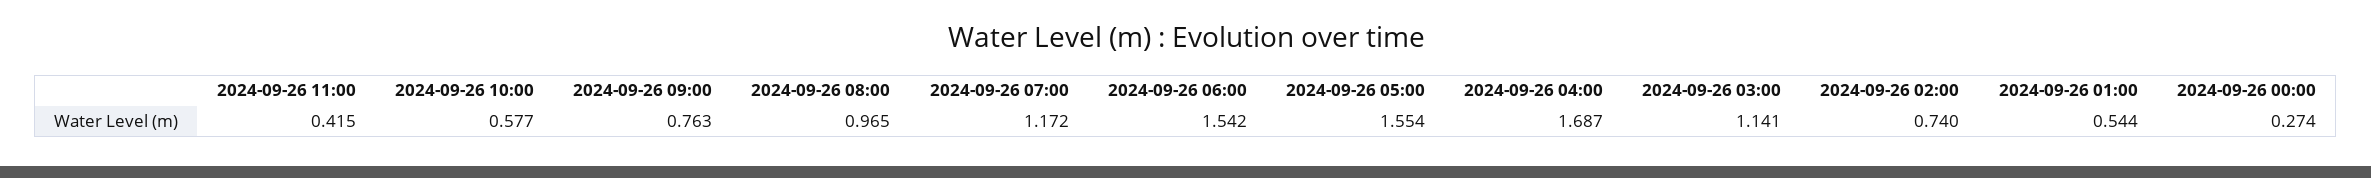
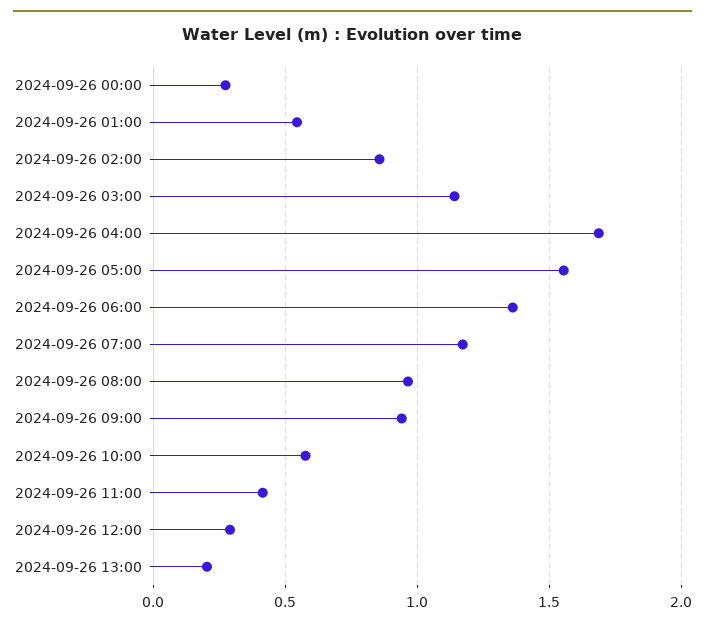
2024-09-26 09:00: 0.763 -> 0.95
2024-09-26 06:00: 1.542 -> 1.35
2024-09-26 02:00: 0.74 -> 0.85
2024-09-26 12:00: none -> 0.3
2024-09-26 13:00: none -> 0.2

